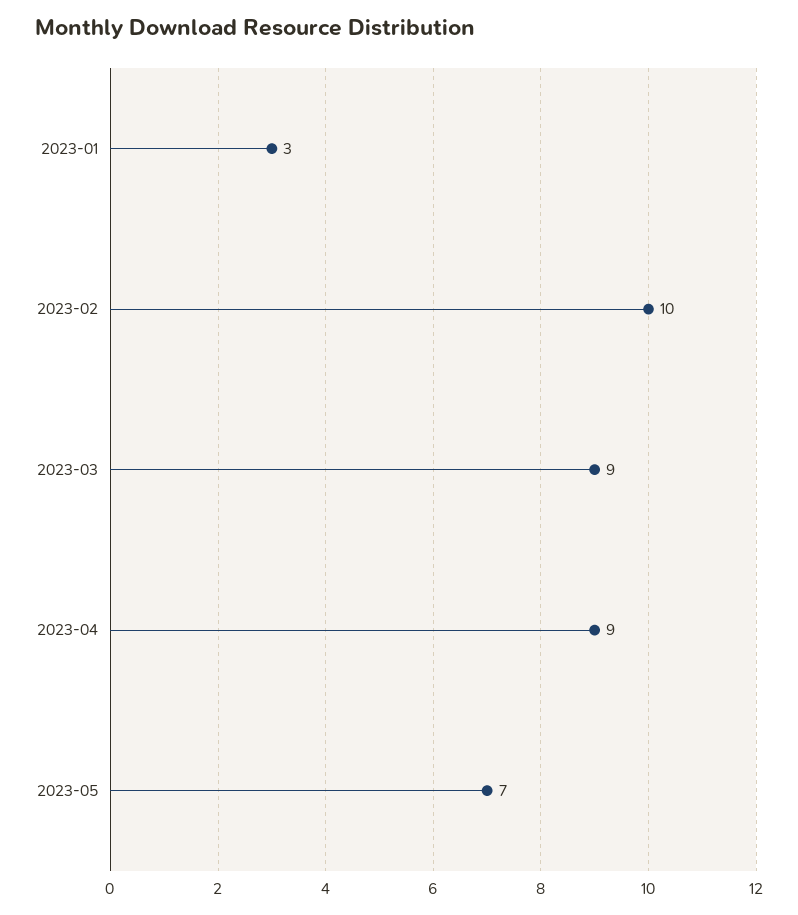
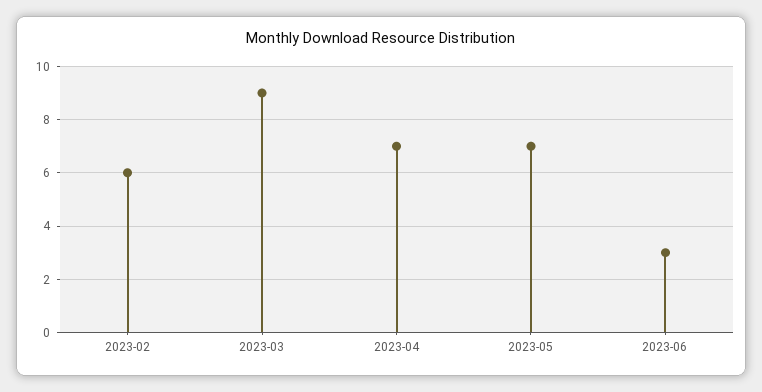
2023-01: 3 -> none
2023-02: 10 -> 6
2023-04: 9 -> 7
2023-06: none -> 3

